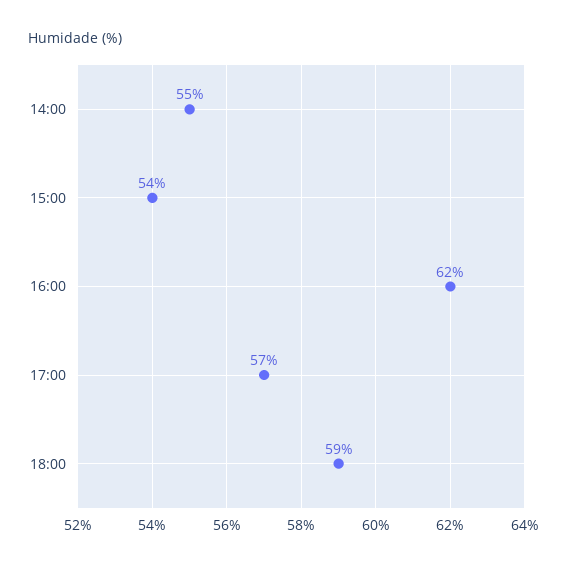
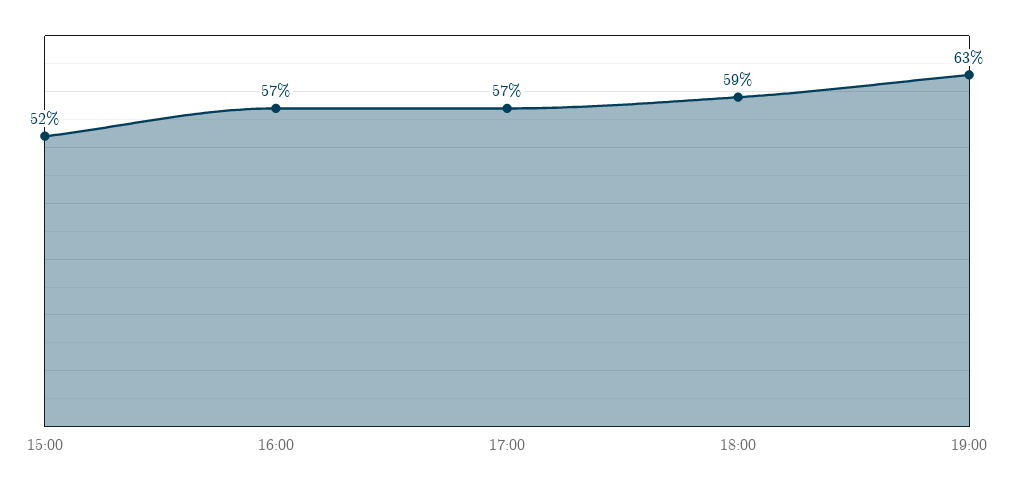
14:00: 55 -> none
15:00: 54 -> 52
16:00: 62 -> 57
19:00: none -> 63

